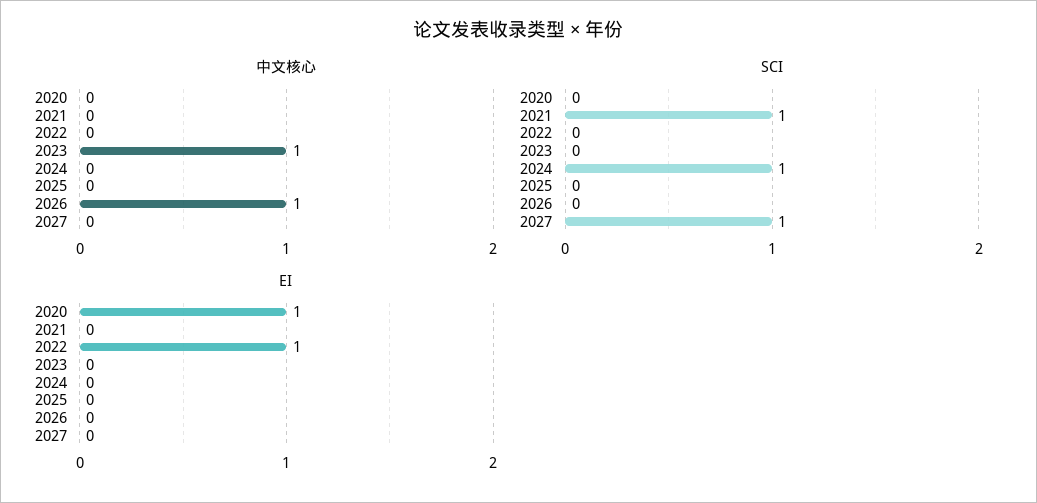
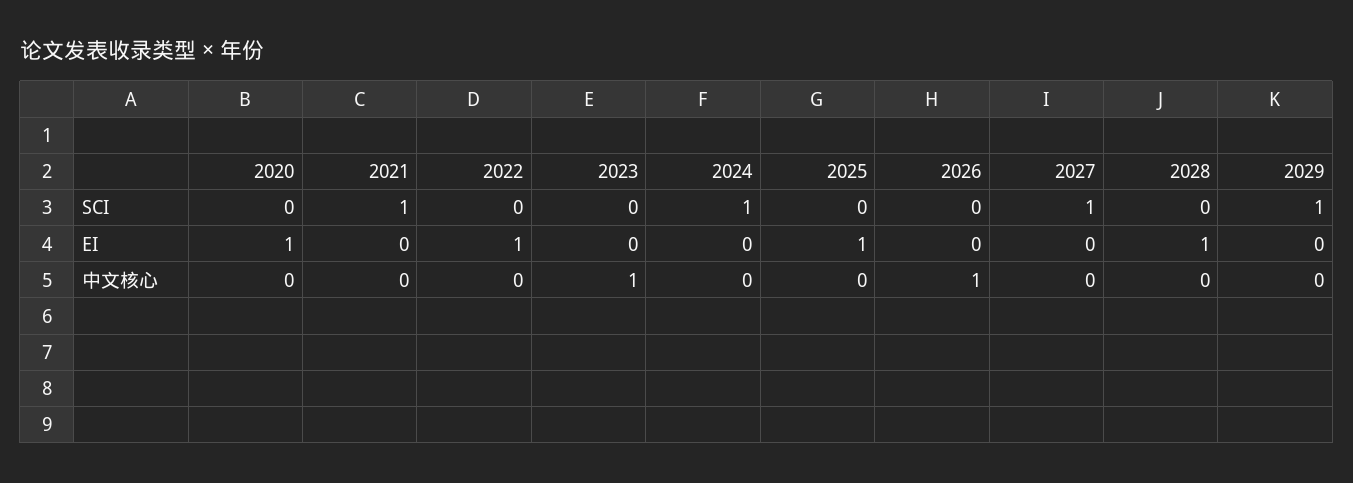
EI, 2025: 0 -> 1
SCI, 2028: none -> 0
SCI, 2029: none -> 1
EI, 2028: none -> 1
EI, 2029: none -> 0
中文核心, 2028: none -> 0
中文核心, 2029: none -> 0

